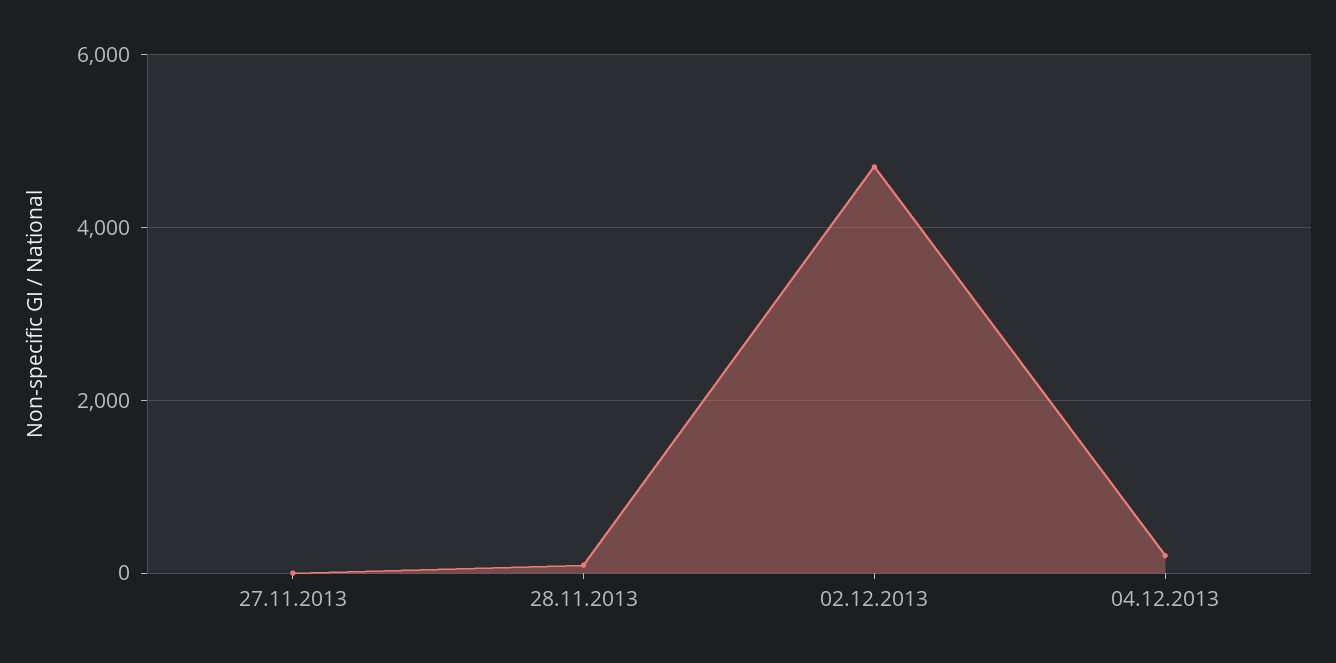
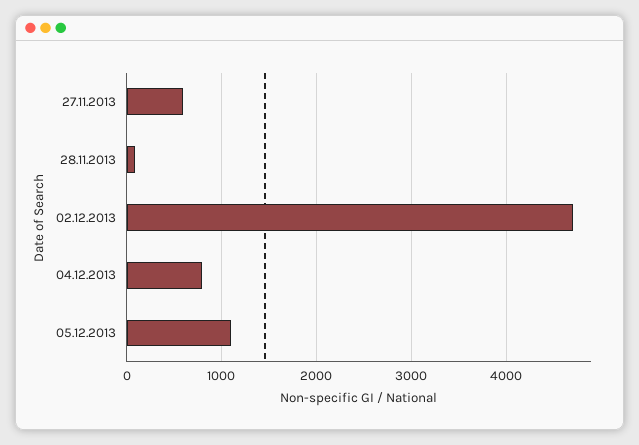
27.11.2013: 0 -> 600
04.12.2013: 200 -> 800
05.12.2013: none -> 1100

